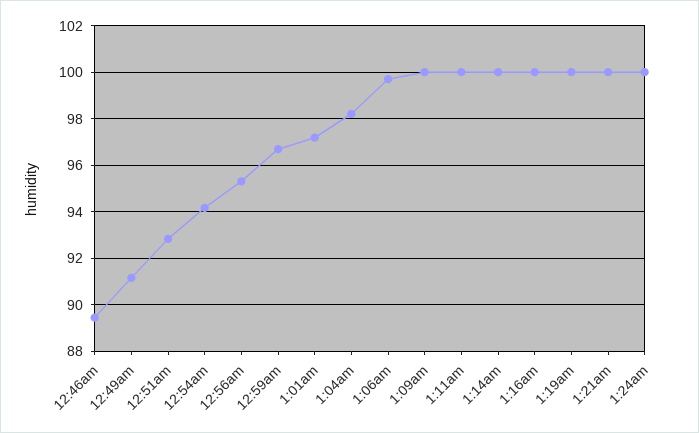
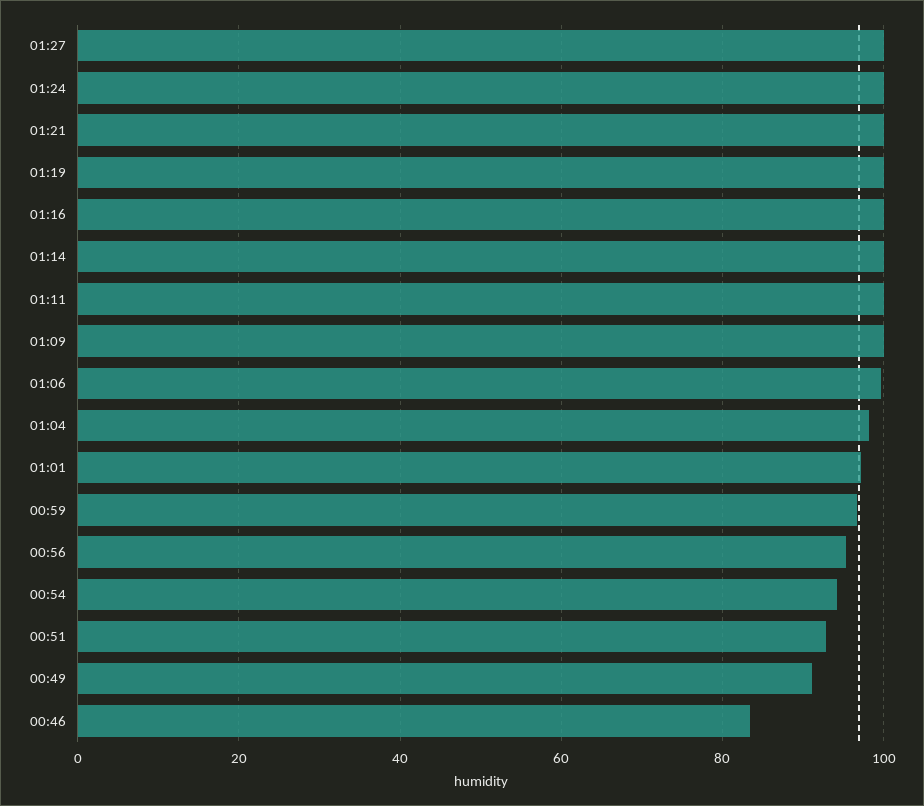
12:46am: 89.5 -> 84
01:27: none -> 100

